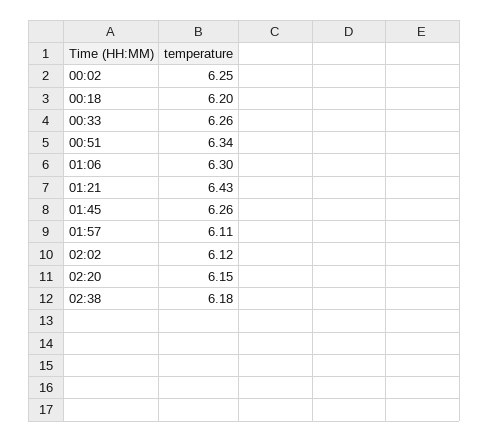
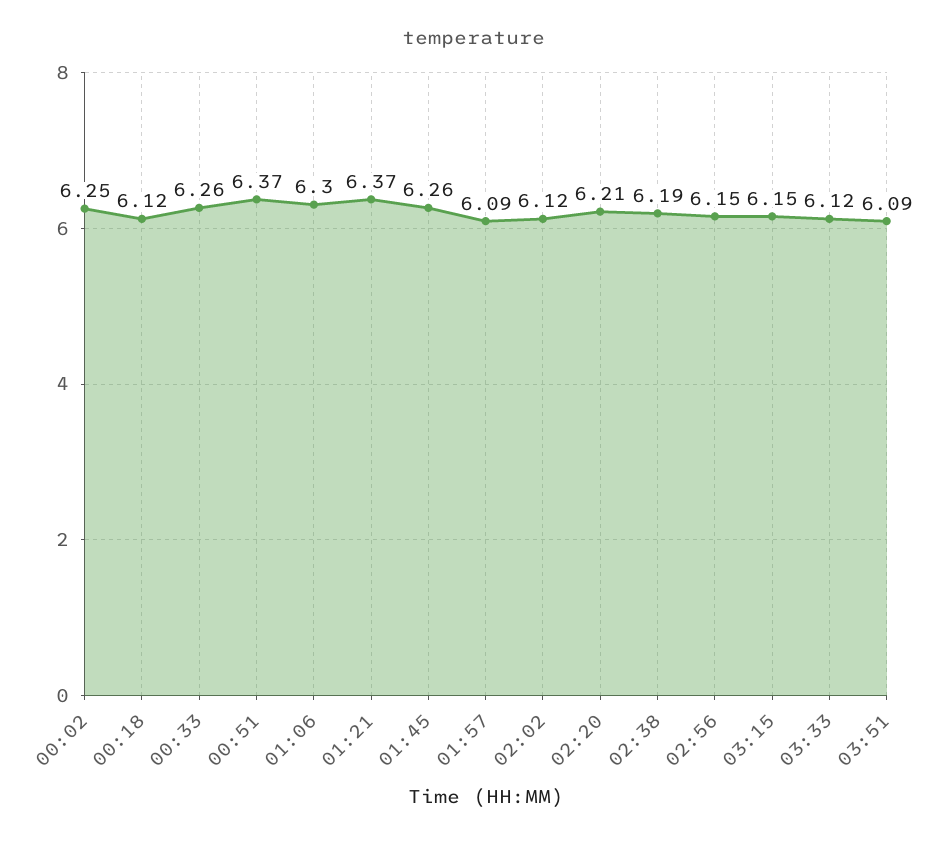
00:18: 6.2 -> 6.12
00:51: 6.34 -> 6.37
01:21: 6.43 -> 6.37
01:57: 6.11 -> 6.09
02:20: 6.15 -> 6.21
02:38: 6.18 -> 6.19
02:56: none -> 6.15
03:15: none -> 6.15
03:33: none -> 6.12
03:51: none -> 6.09

